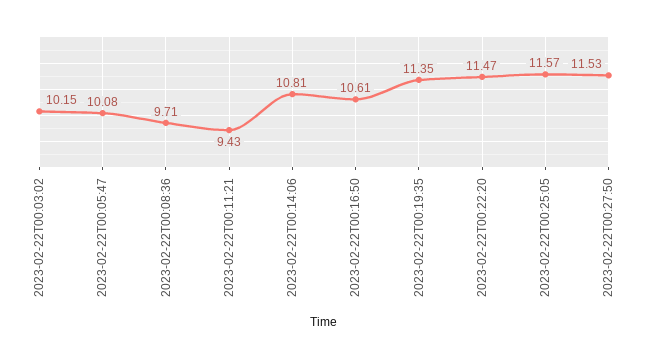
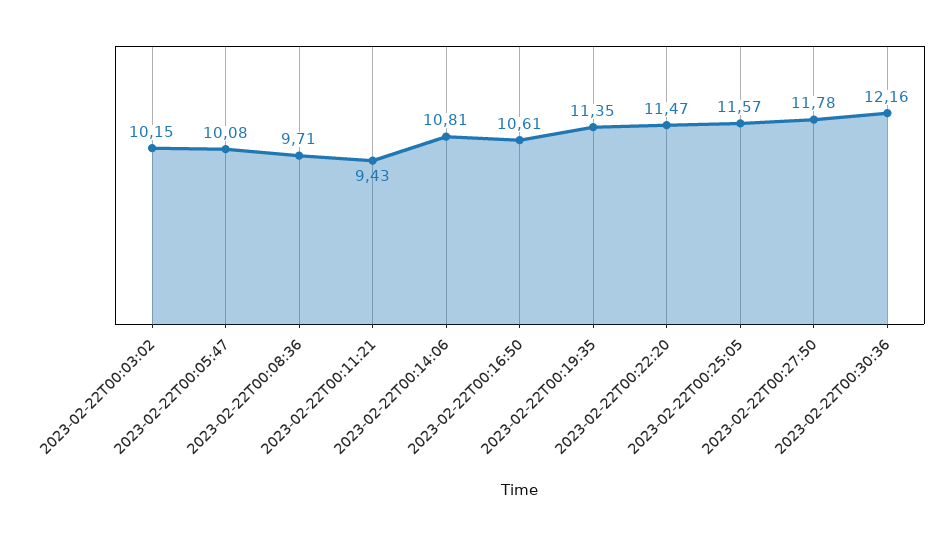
2023-02-22T00:27:50: 11.53 -> 11.78
2023-02-22T00:30:36: none -> 12.16

